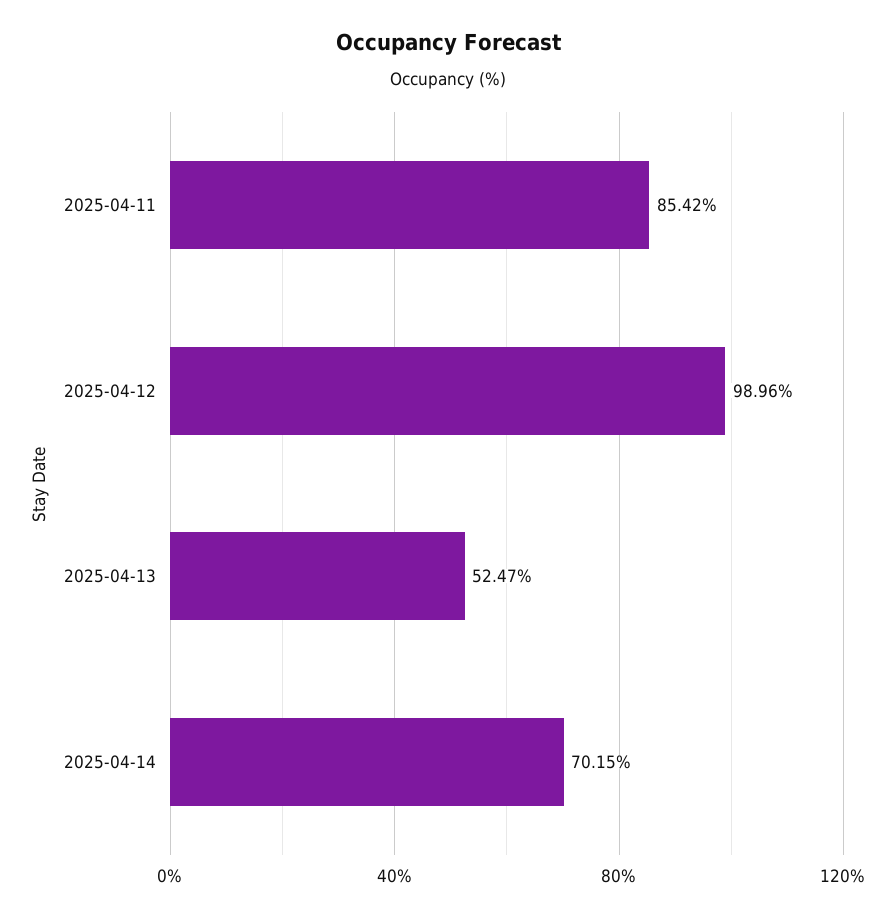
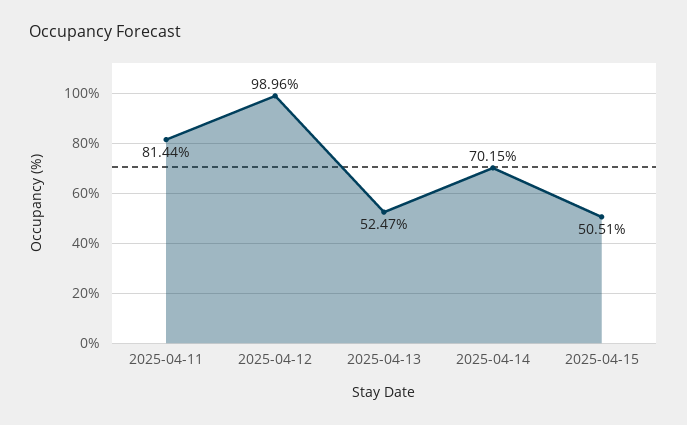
2025-04-11: 85.42 -> 81.44
2025-04-15: none -> 50.51

